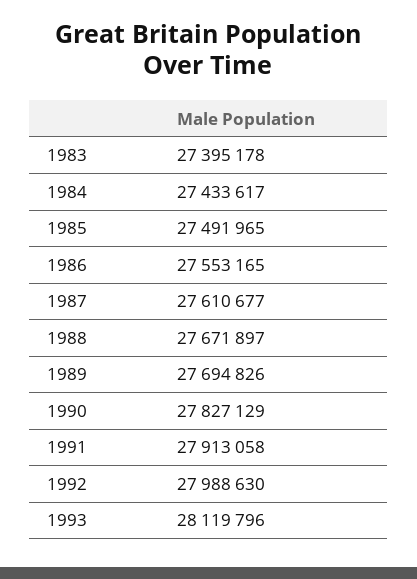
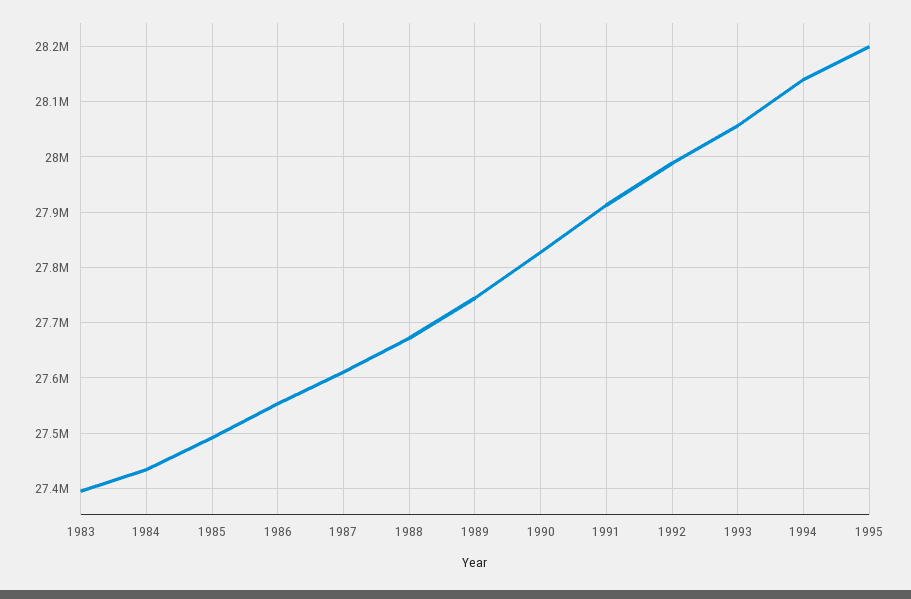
1989: 27694826 -> 27740000
1993: 28119796 -> 28060000
1994: none -> 28140000
1995: none -> 28200000

